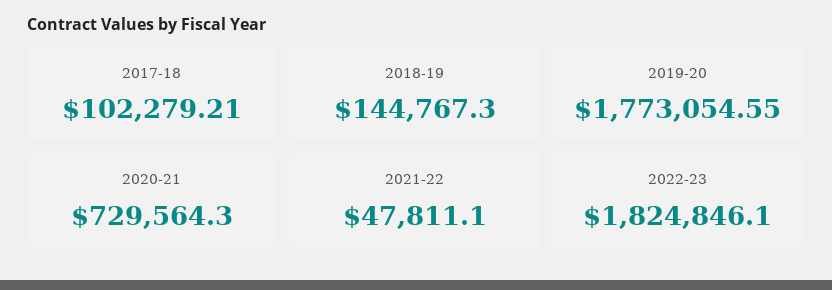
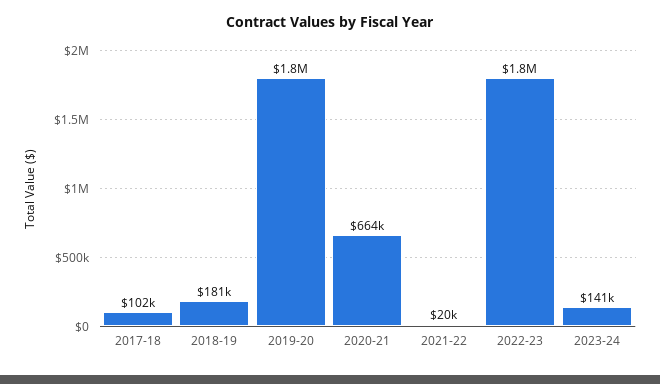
2018-19: 144767.3 -> 181000
2020-21: 729564.3 -> 664000
2021-22: 47811.1 -> 20000
2023-24: none -> 141000

